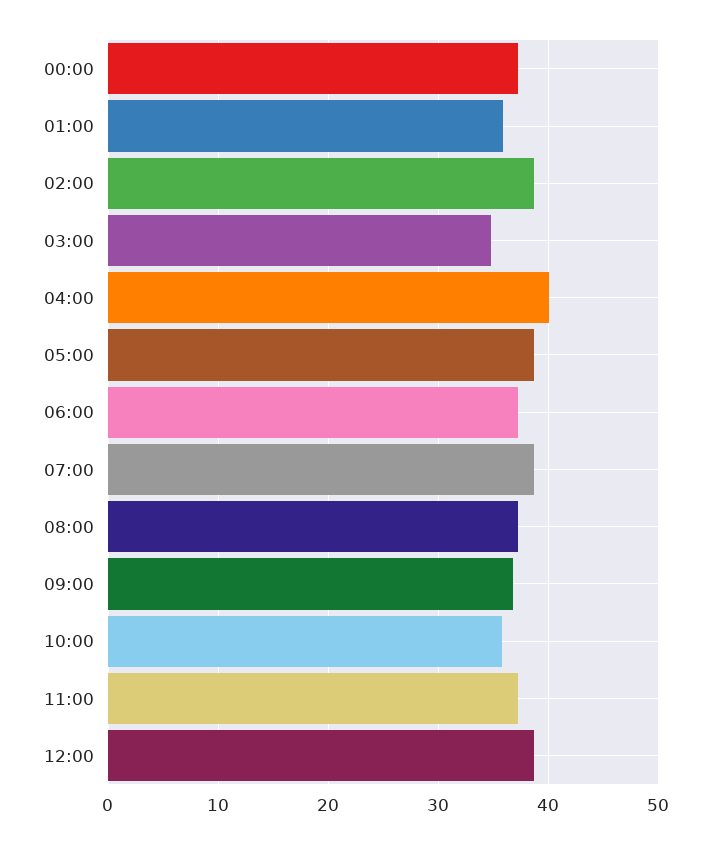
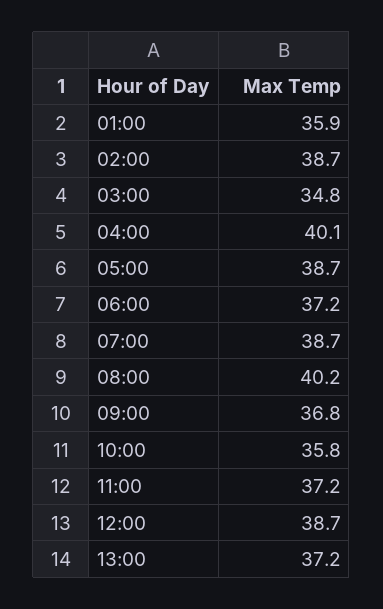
00:00: 37 -> none
08:00: 37 -> 40.2
13:00: none -> 37.2

